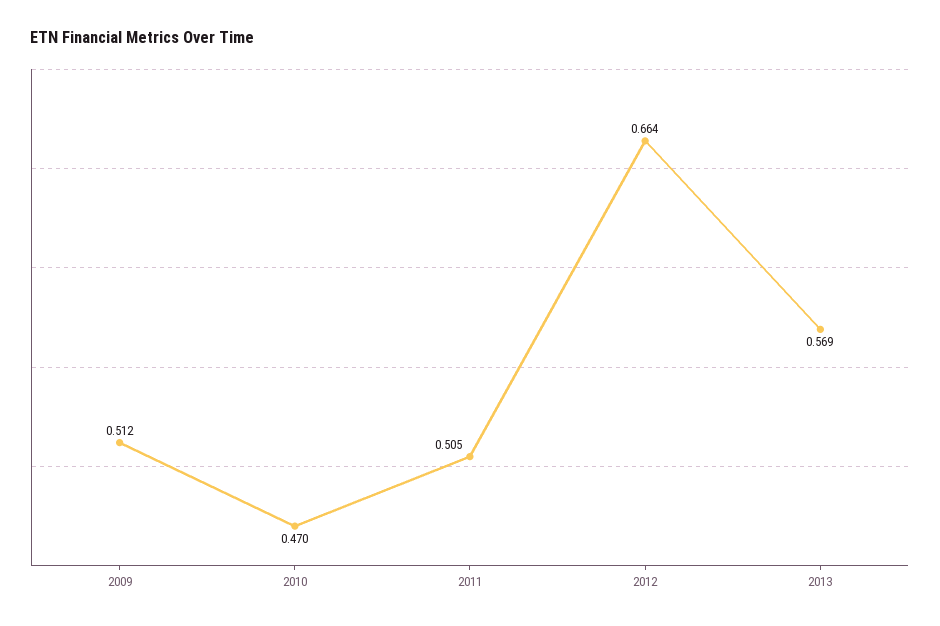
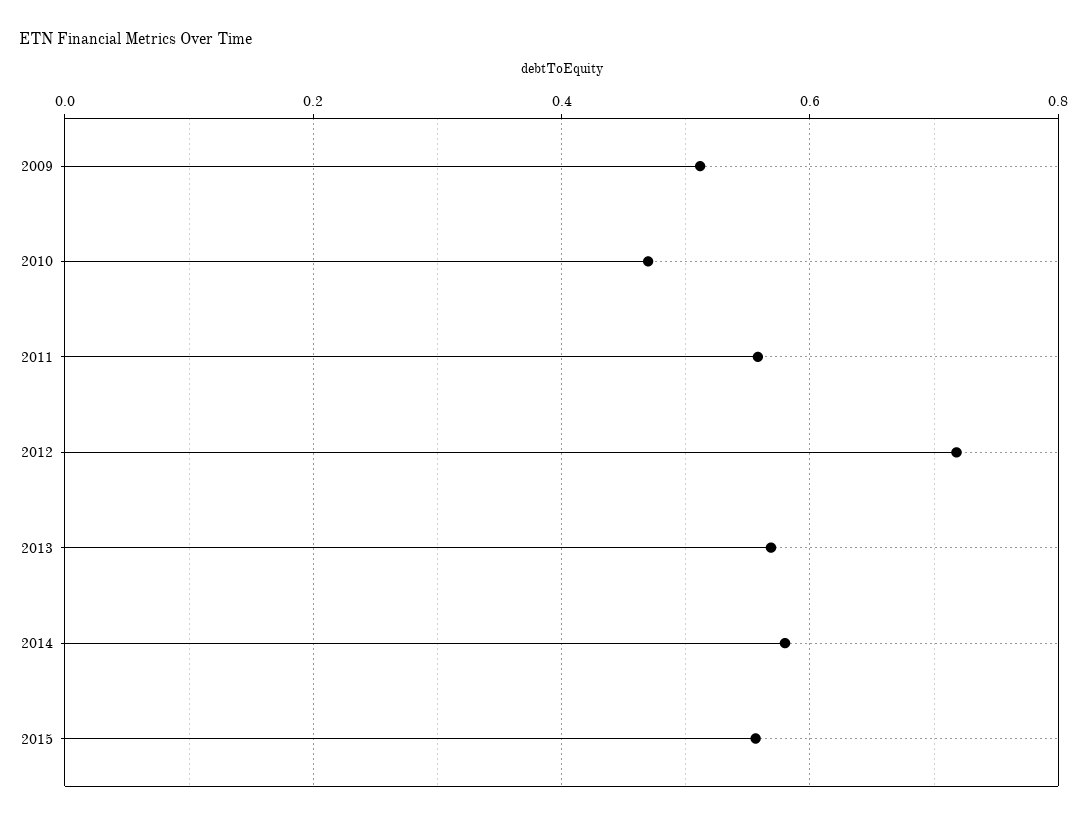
2011: 0.505 -> 0.56
2012: 0.664 -> 0.72
2014: none -> 0.58
2015: none -> 0.56

